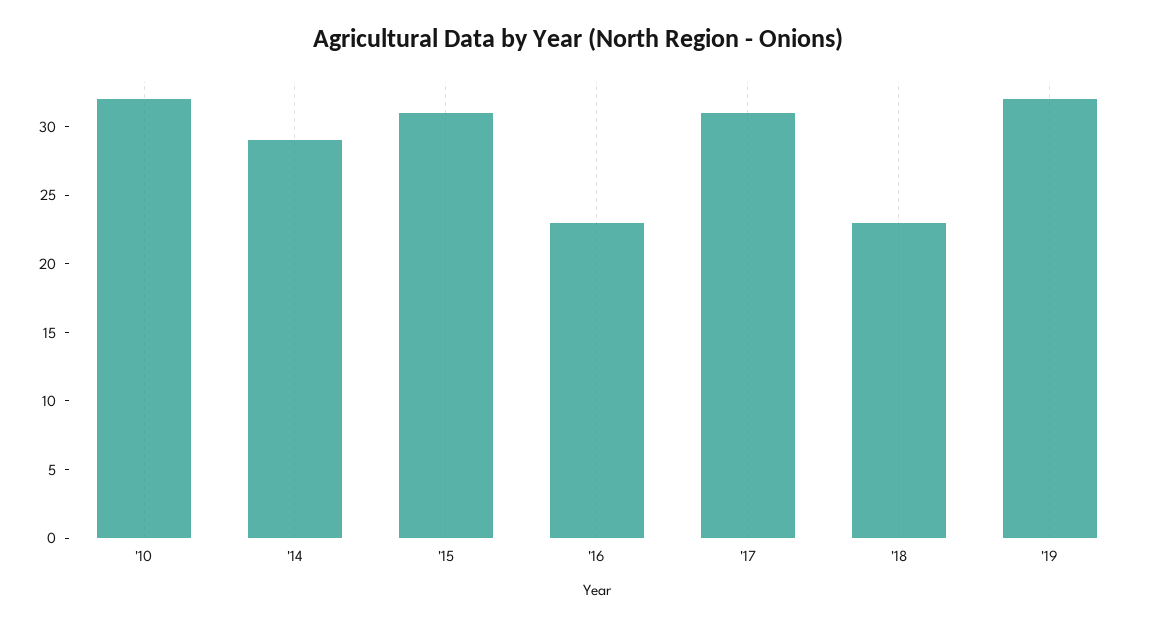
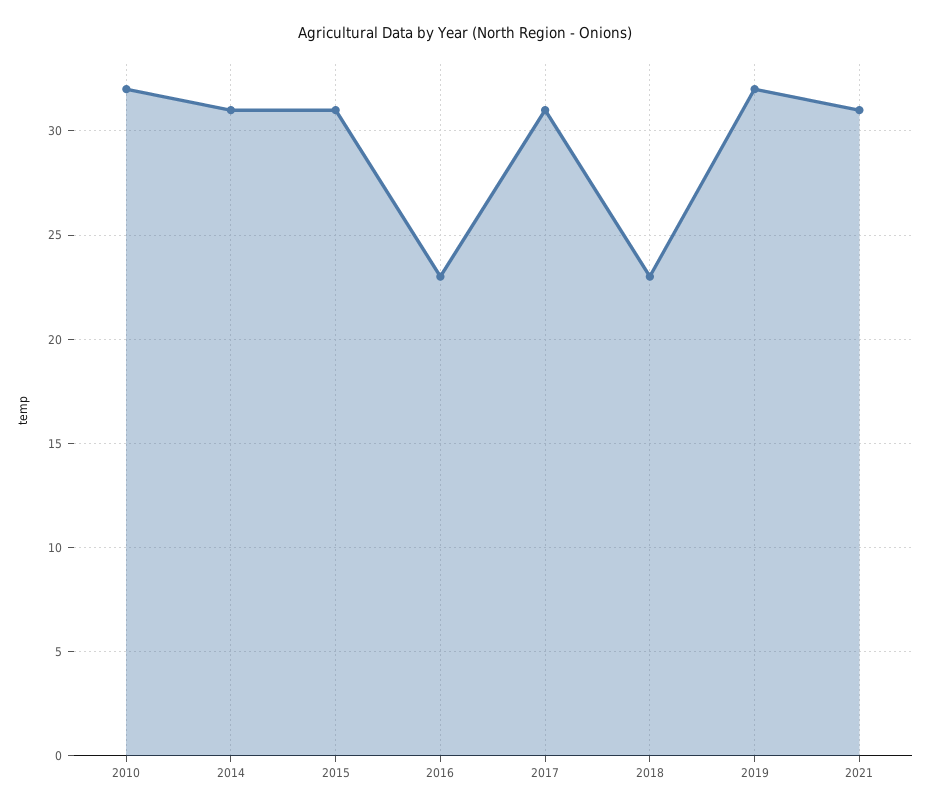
'14: 29 -> 31
2021: none -> 31

